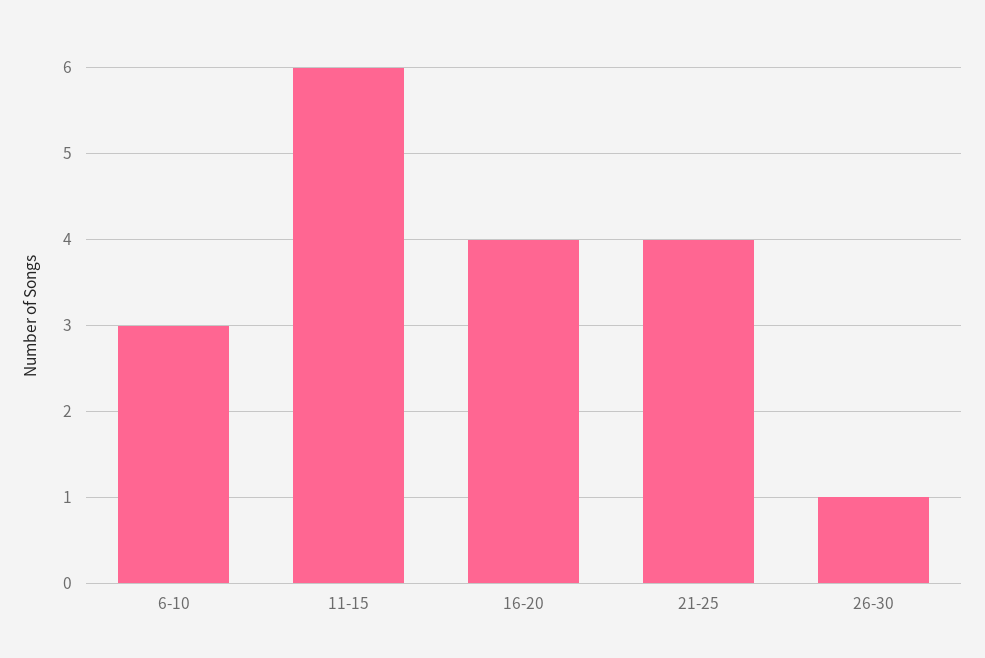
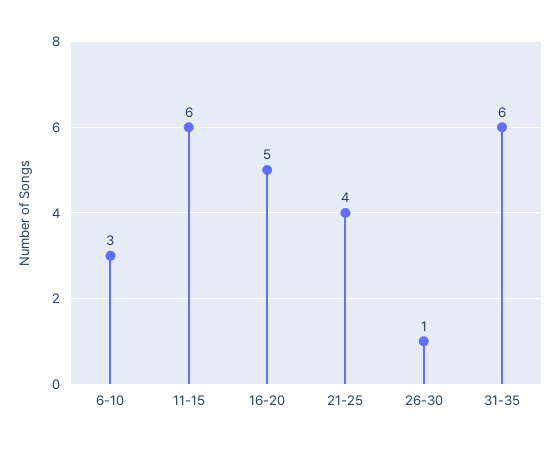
16-20: 4 -> 5
31-35: none -> 6

